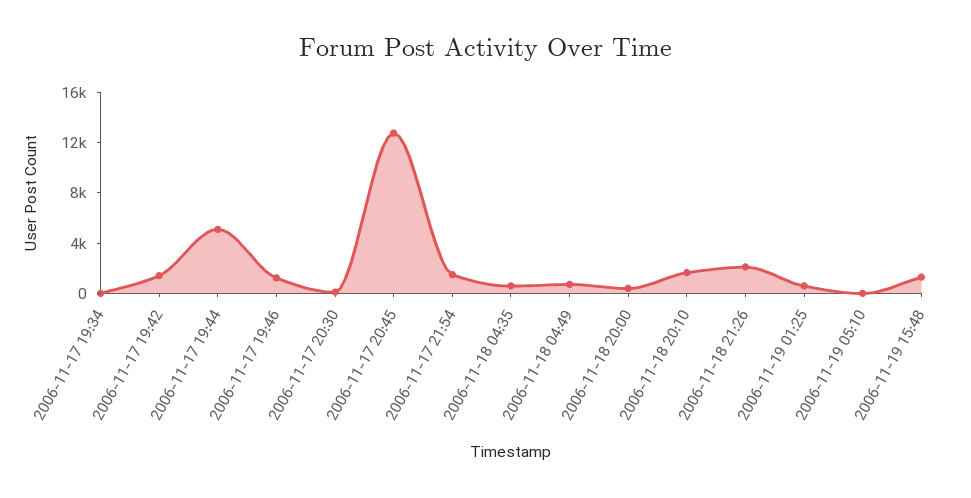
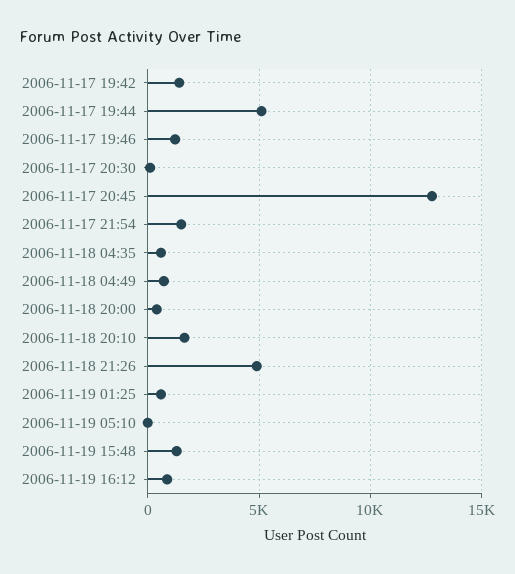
2006-11-17 19:34: 0 -> none
2006-11-18 21:26: 2000 -> 5000
2006-11-19 16:12: none -> 1000

